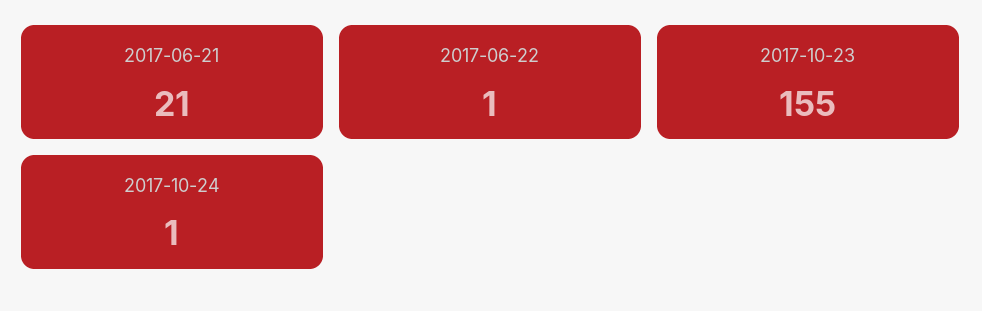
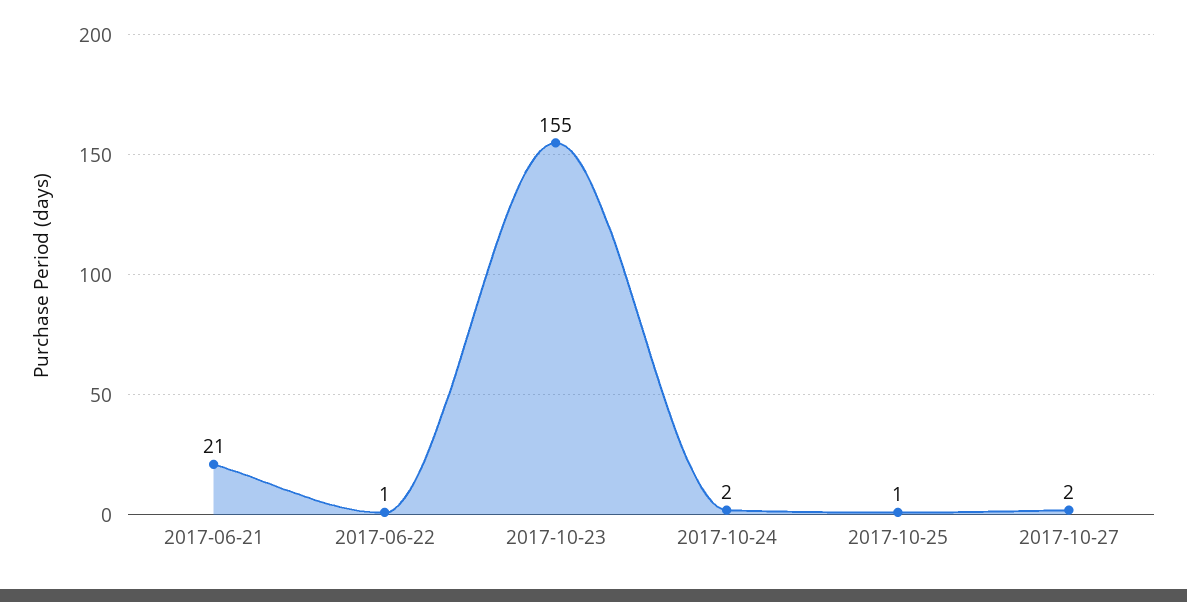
2017-10-24: 1 -> 2
2017-10-25: none -> 1
2017-10-27: none -> 2

